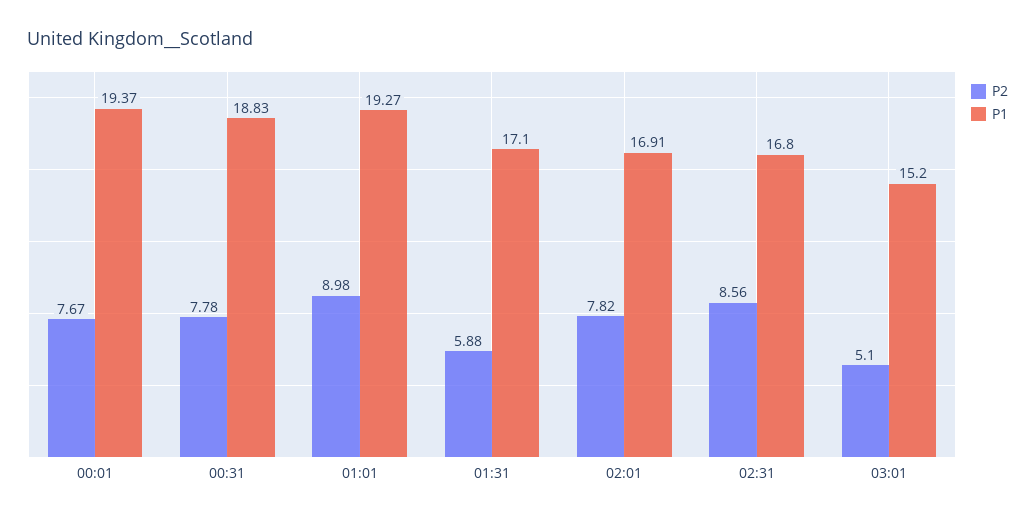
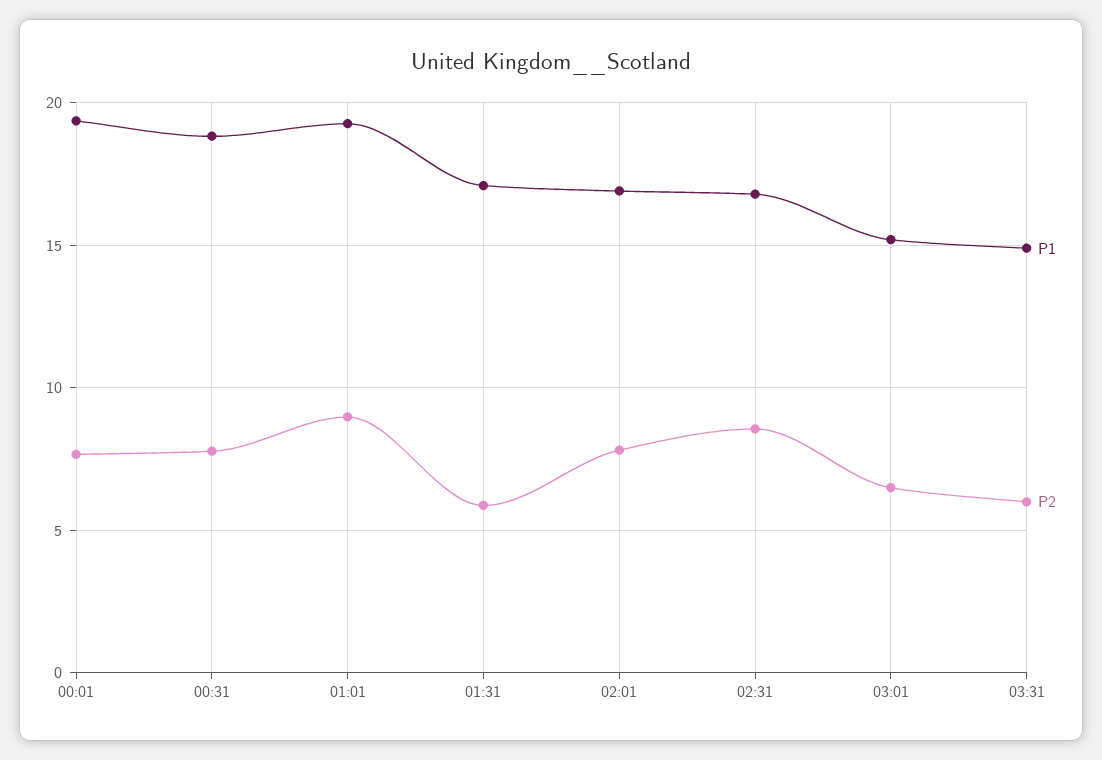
P2, 03:01: 5.1 -> 6.5
P1, 03:31: none -> 15
P2, 03:31: none -> 6

